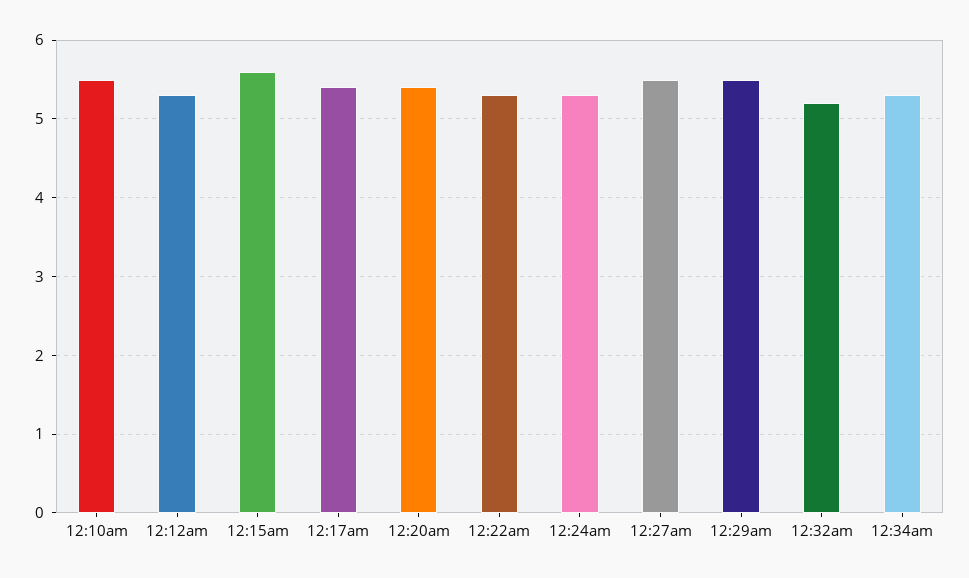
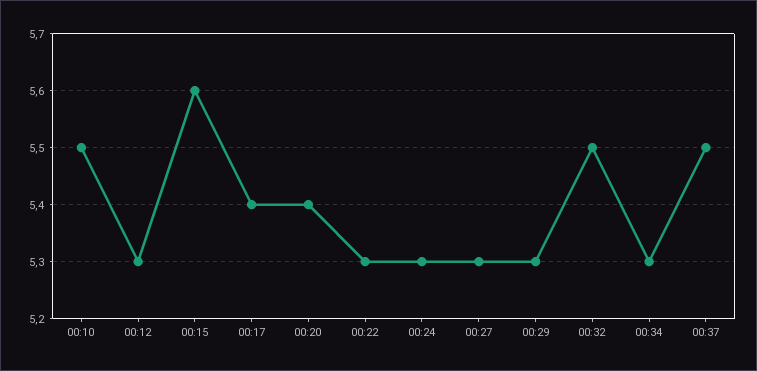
12:27am: 5.5 -> 5.3
12:29am: 5.5 -> 5.3
12:32am: 5.2 -> 5.5
00:37: none -> 5.5

